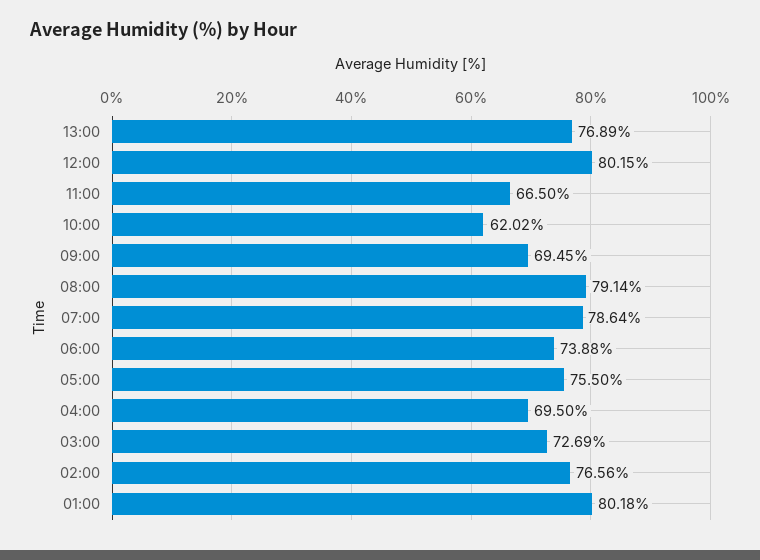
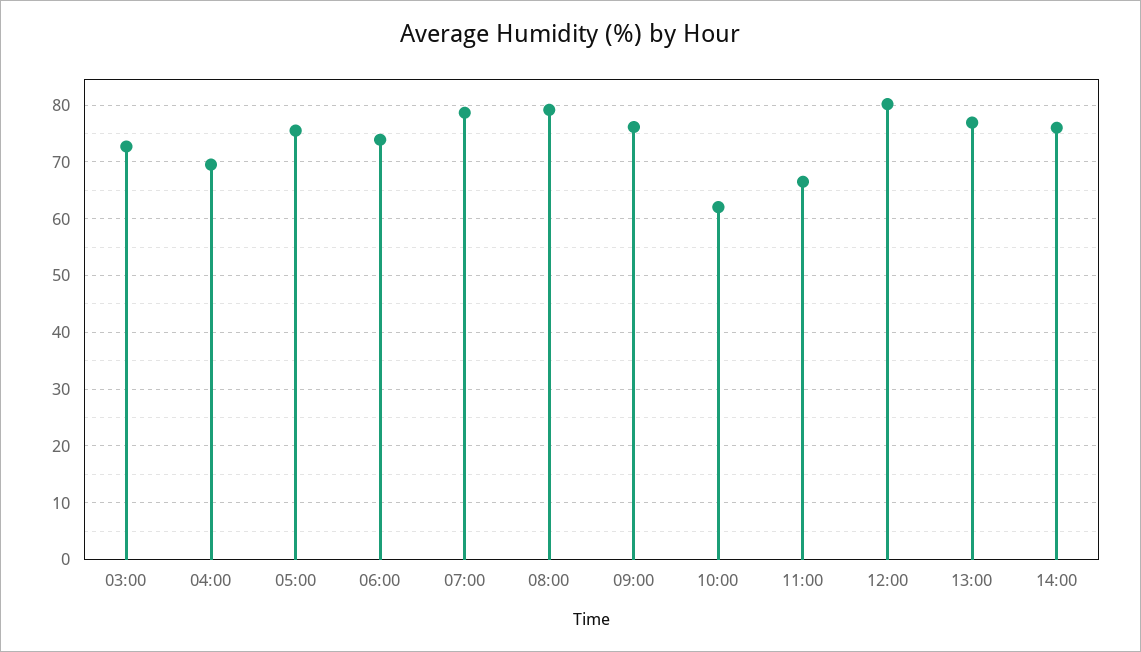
09:00: 69.45 -> 76
02:00: 76.56 -> none
01:00: 80.18 -> none
14:00: none -> 76

